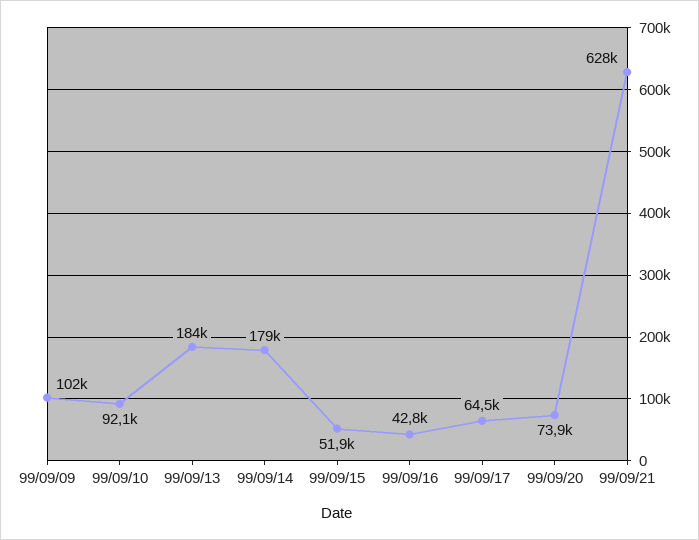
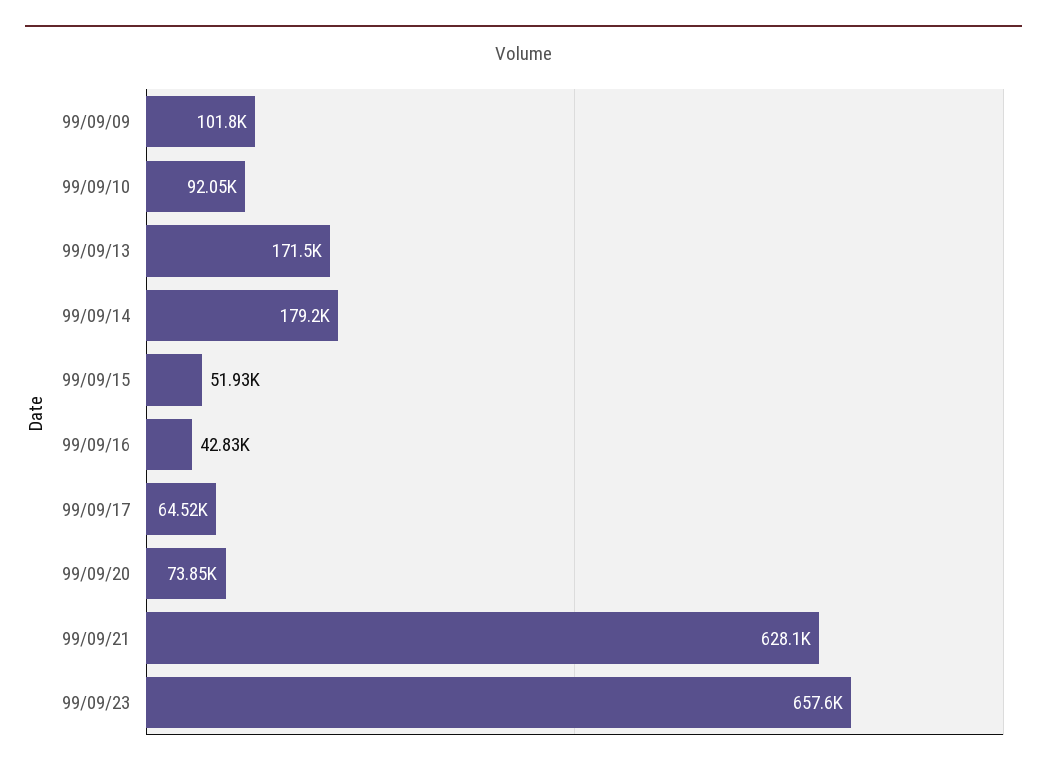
99/09/13: 184000 -> 171500
99/09/23: none -> 657600

